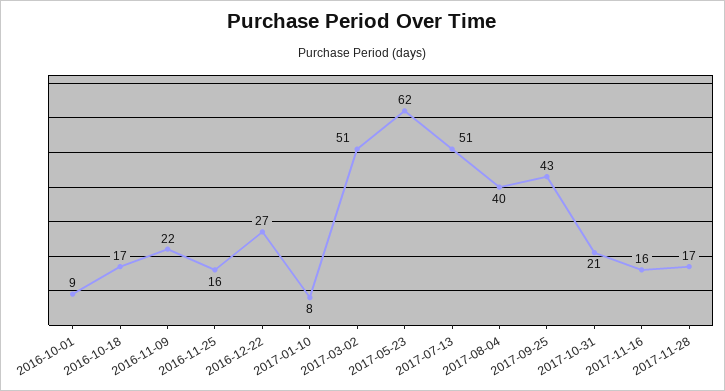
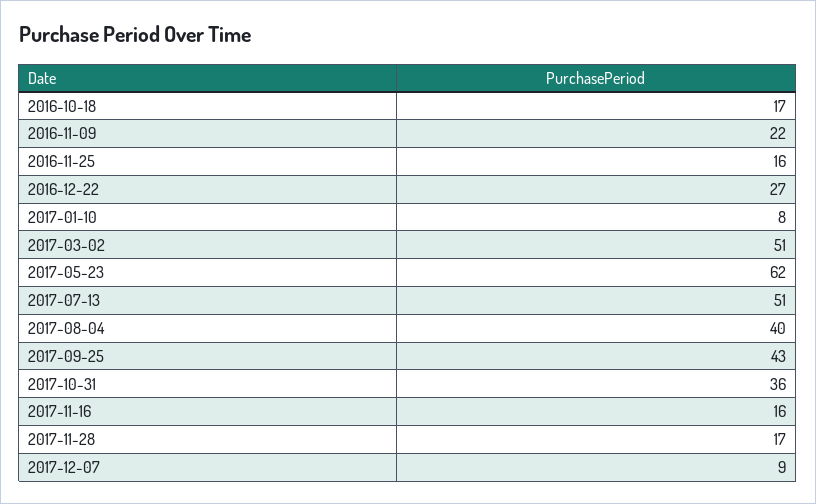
2016-10-01: 9 -> none
2017-10-31: 21 -> 36
2017-12-07: none -> 9

